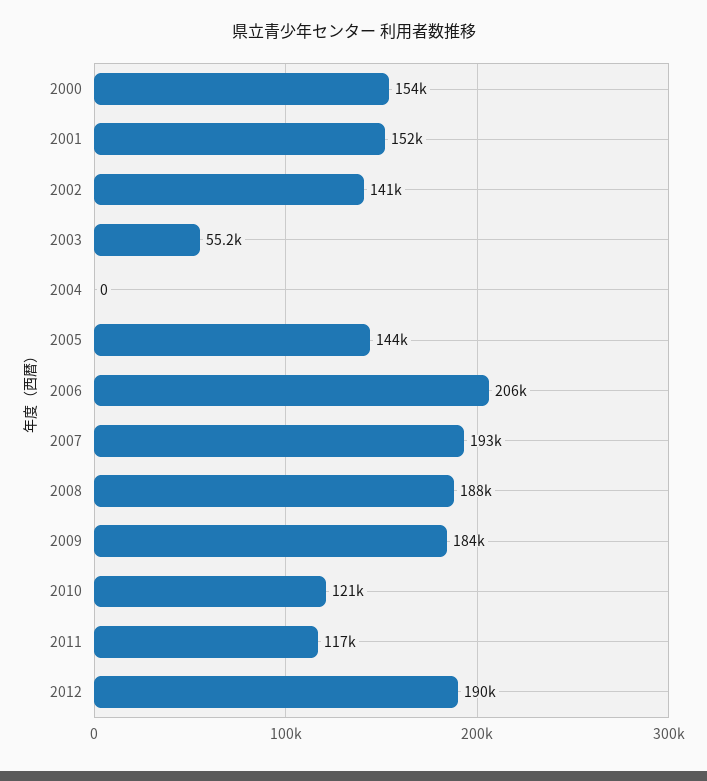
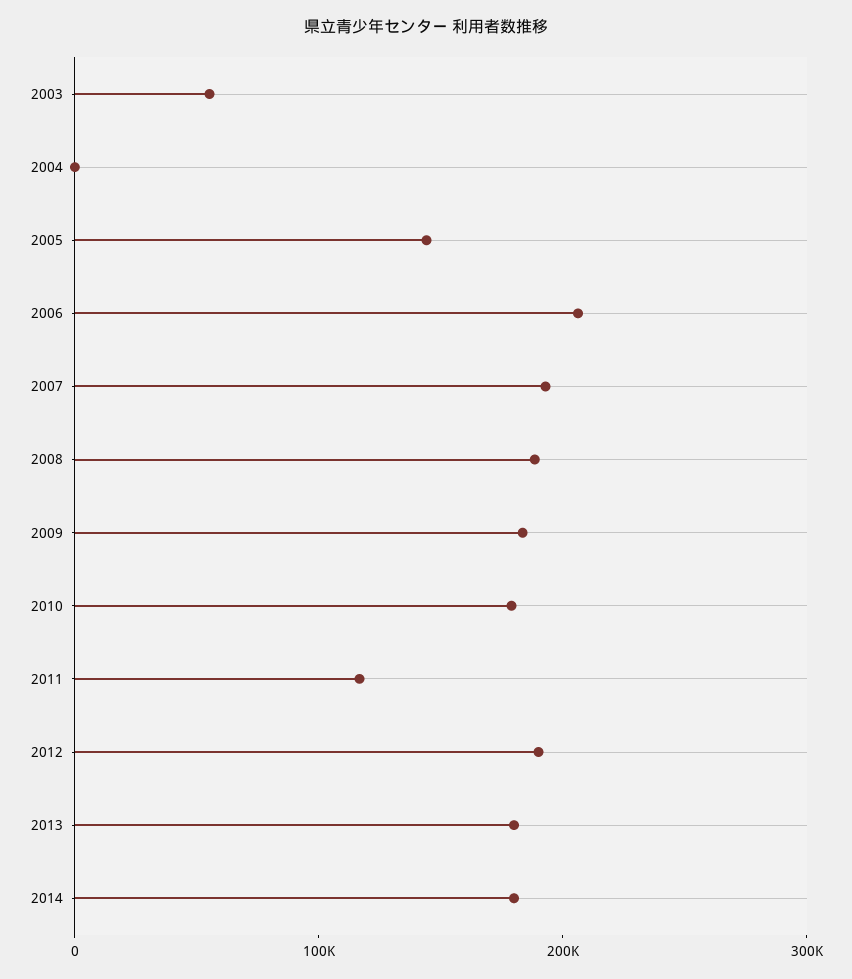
2000: 154000 -> none
2001: 152000 -> none
2002: 141000 -> none
2010: 121000 -> 180000
2013: none -> 180000
2014: none -> 180000

